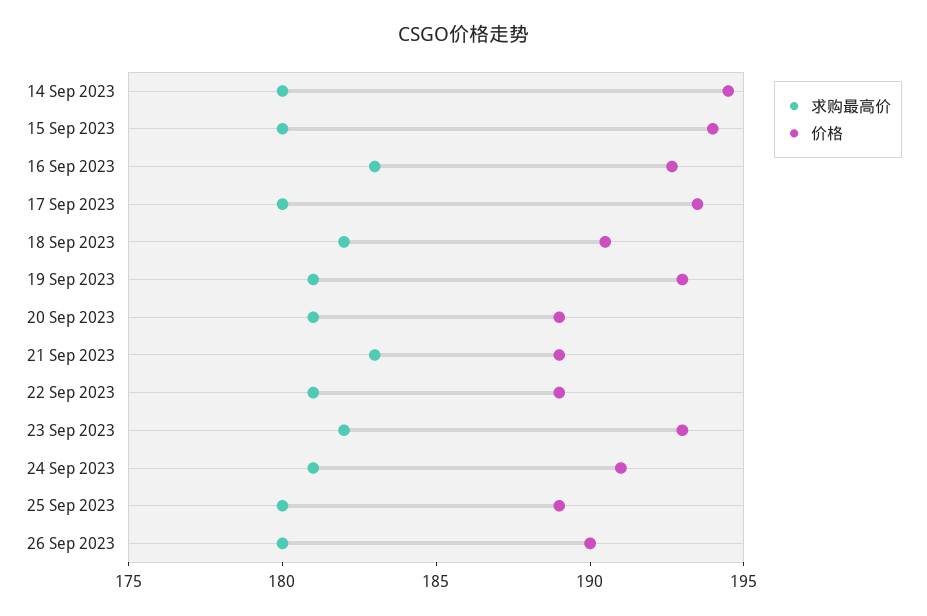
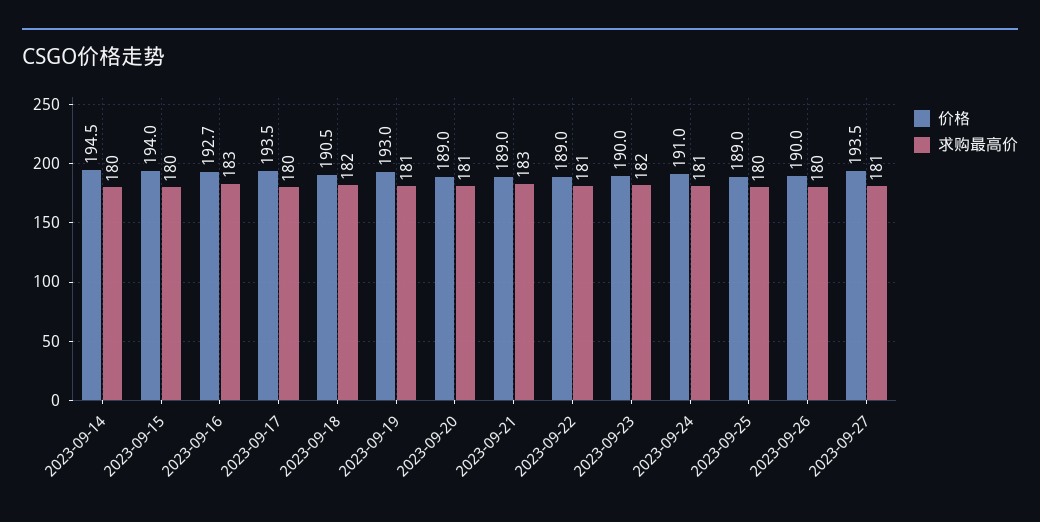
价格, 23 Sep 2023: 193 -> 190
价格, 2023-09-27: none -> 193.5
求购最高价, 2023-09-27: none -> 181

